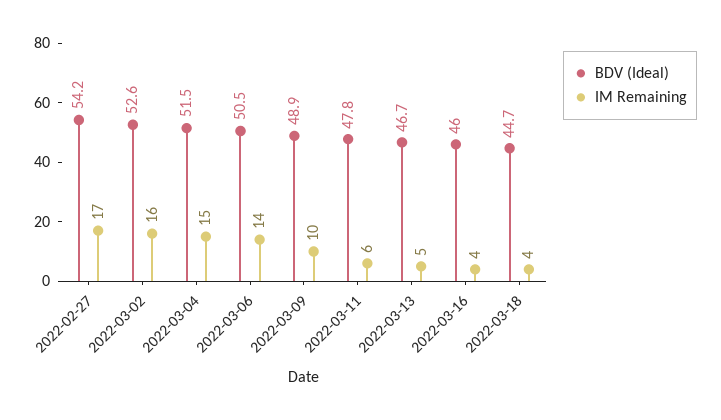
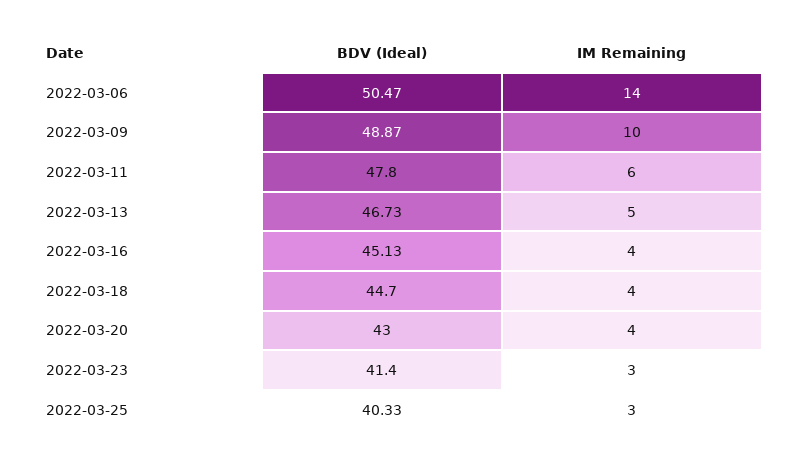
BDV (Ideal), 2022-02-27: 54.2 -> none
IM Remaining, 2022-02-27: 17 -> none
BDV (Ideal), 2022-03-02: 52.6 -> none
IM Remaining, 2022-03-02: 16 -> none
BDV (Ideal), 2022-03-04: 51.5 -> none
IM Remaining, 2022-03-04: 15 -> none
BDV (Ideal), 2022-03-16: 46 -> 45.13
BDV (Ideal), 2022-03-20: none -> 43
IM Remaining, 2022-03-20: none -> 4
BDV (Ideal), 2022-03-23: none -> 41.4
IM Remaining, 2022-03-23: none -> 3
BDV (Ideal), 2022-03-25: none -> 40.33
IM Remaining, 2022-03-25: none -> 3

